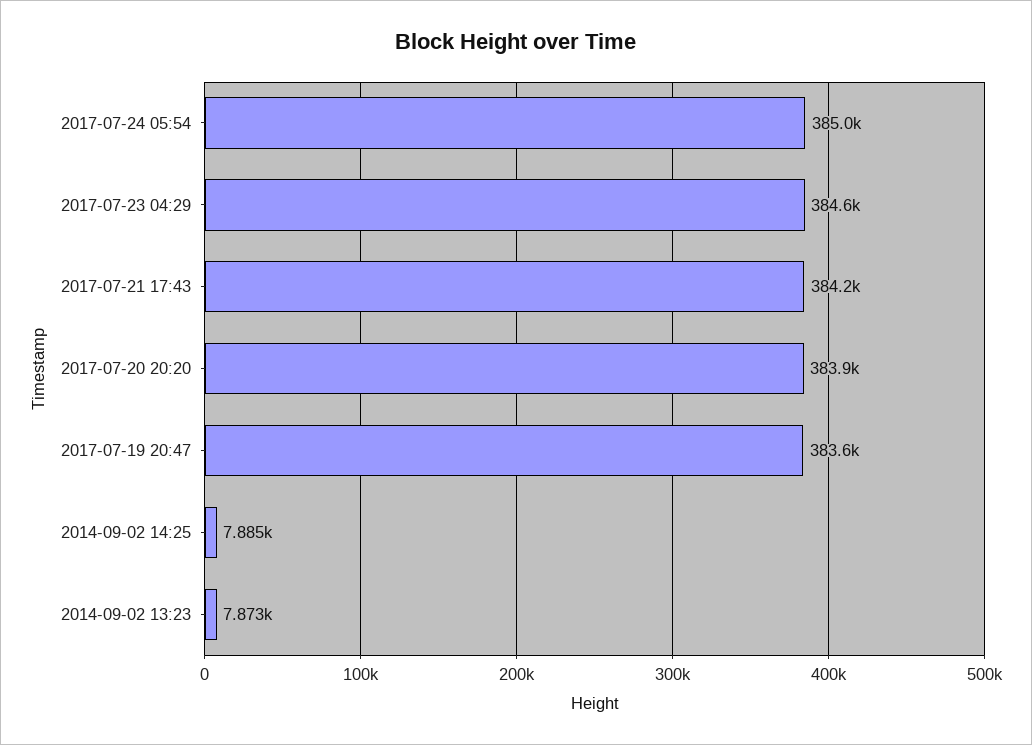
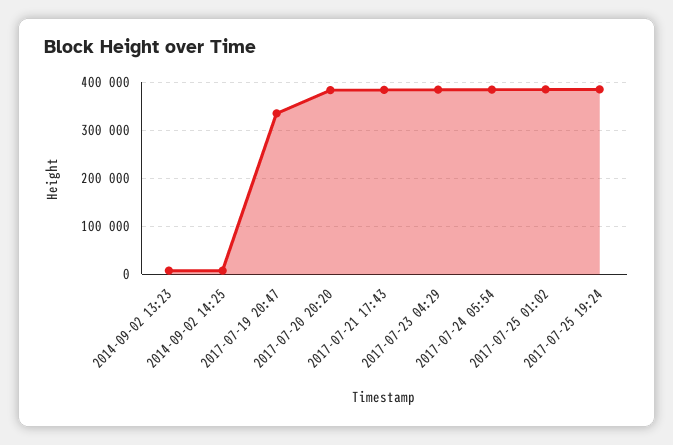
2017-07-19 20:47: 383600 -> 340000
2017-07-25 01:02: none -> 380000
2017-07-25 19:24: none -> 380000

